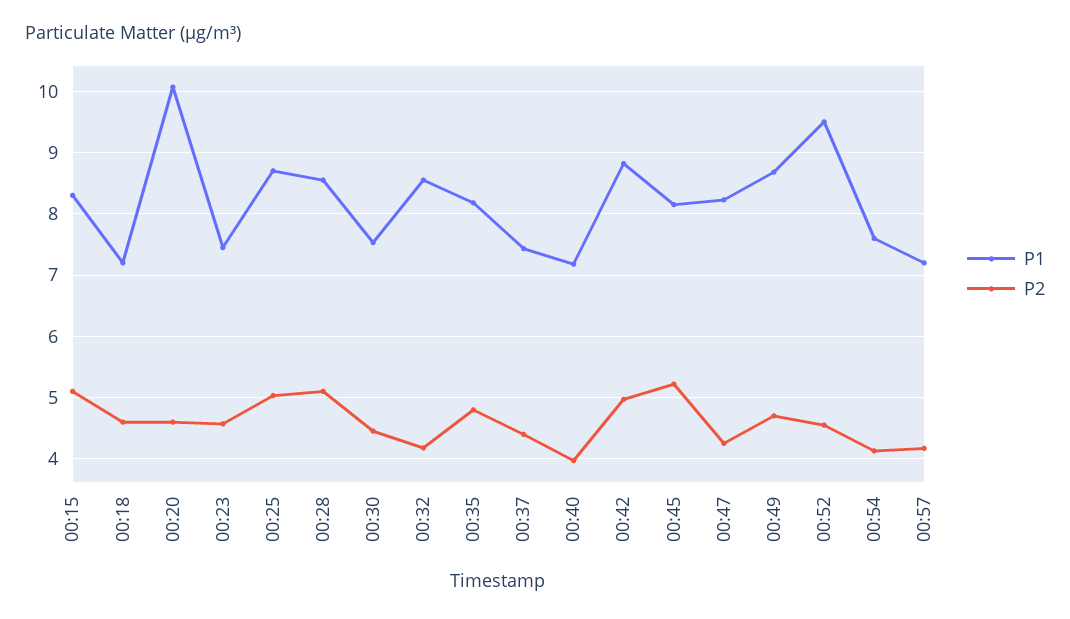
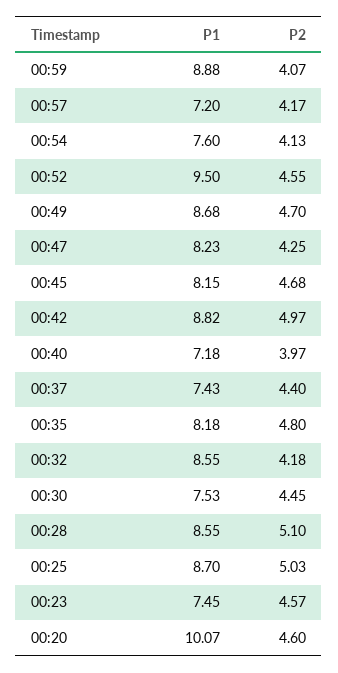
P1, 00:15: 8.3 -> none
P2, 00:15: 5.1 -> none
P1, 00:18: 7.2 -> none
P2, 00:18: 4.6 -> none
P2, 00:45: 5.2 -> 4.68
P1, 00:59: none -> 8.88
P2, 00:59: none -> 4.07

